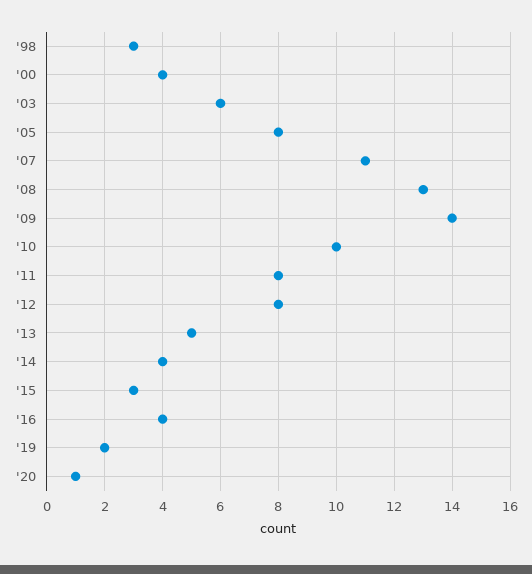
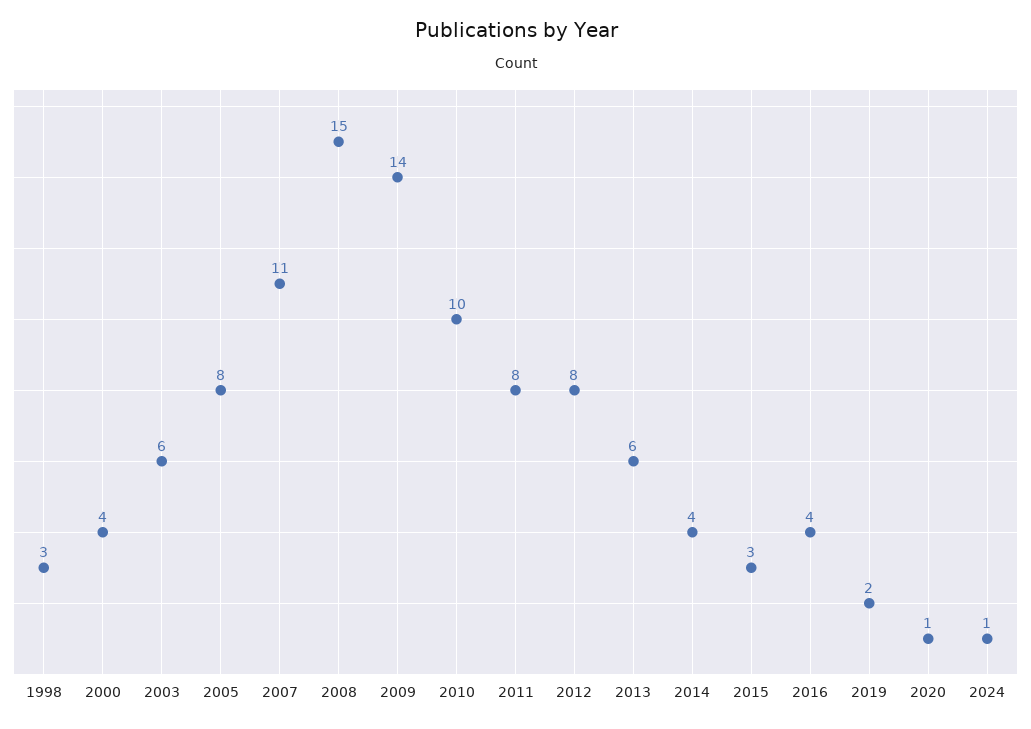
'08: 13 -> 15
'13: 5 -> 6
2024: none -> 1

